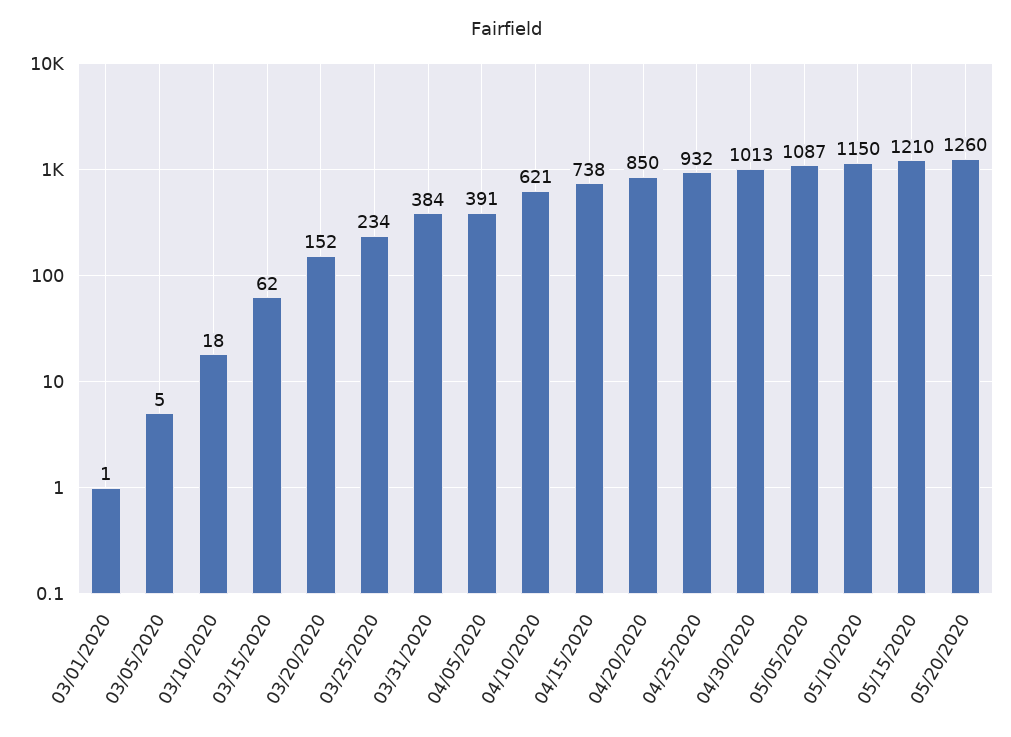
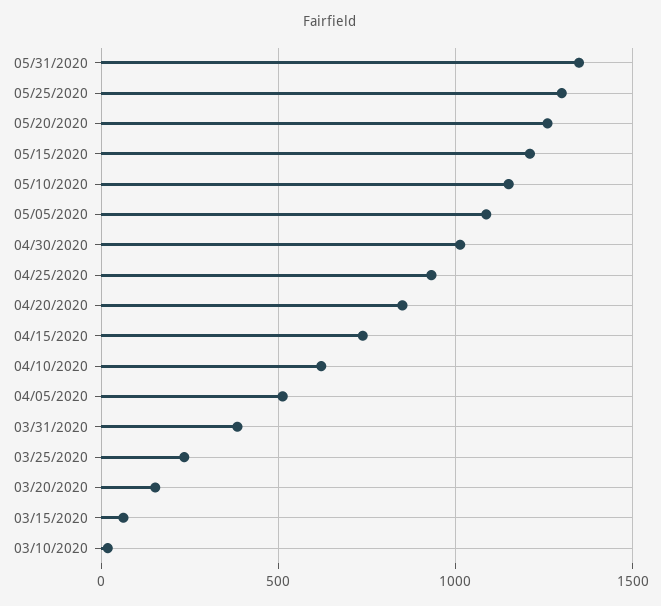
03/01/2020: 1 -> none
03/05/2020: 5 -> none
04/05/2020: 391 -> 500
05/31/2020: none -> 1350
05/25/2020: none -> 1300

